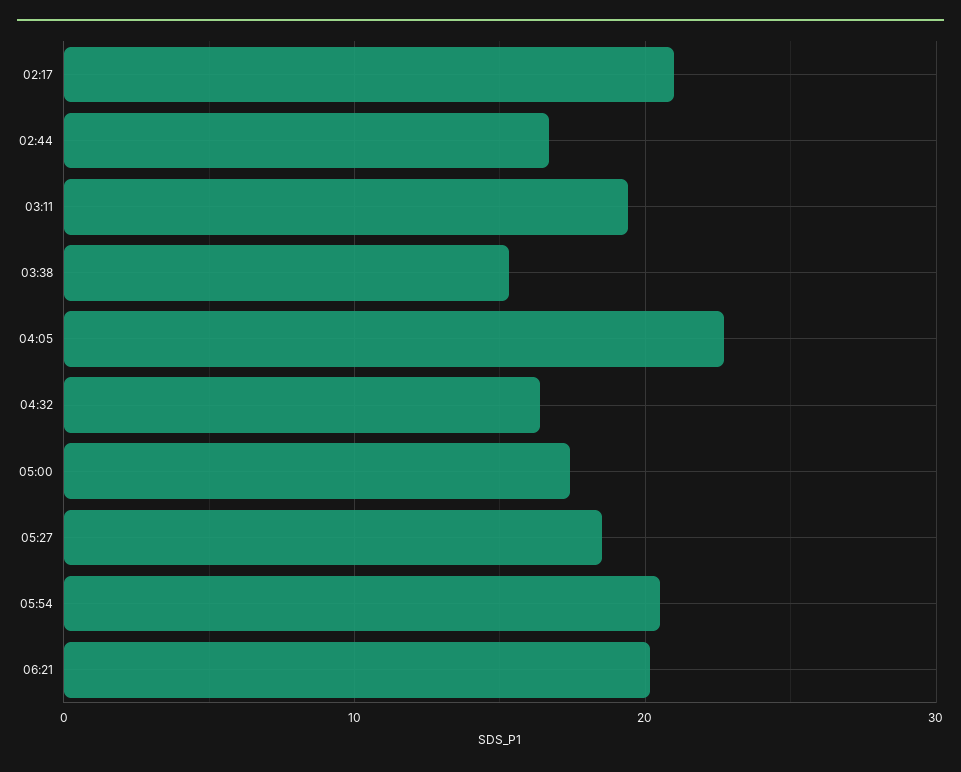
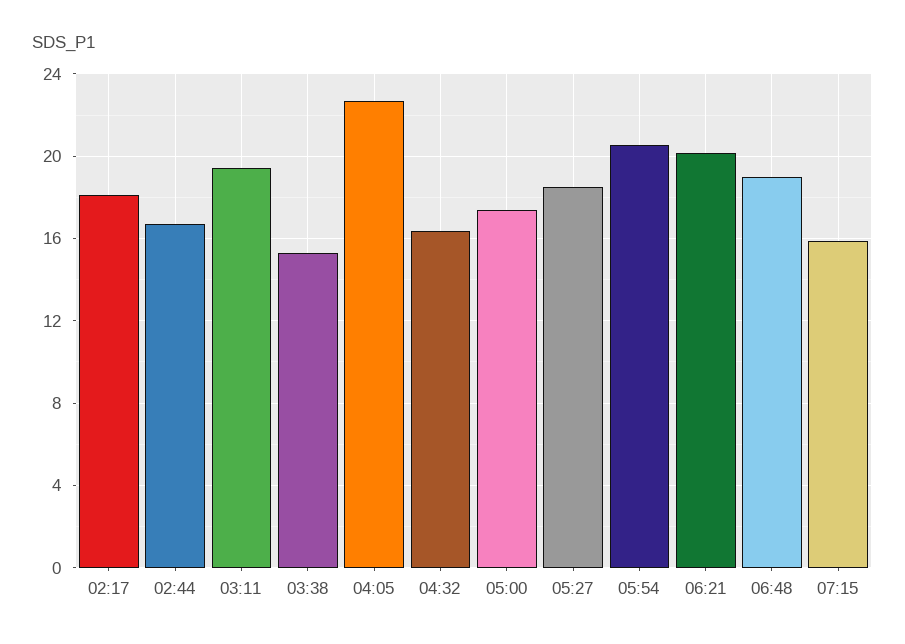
02:17: 21 -> 18
06:48: none -> 19
07:15: none -> 16

